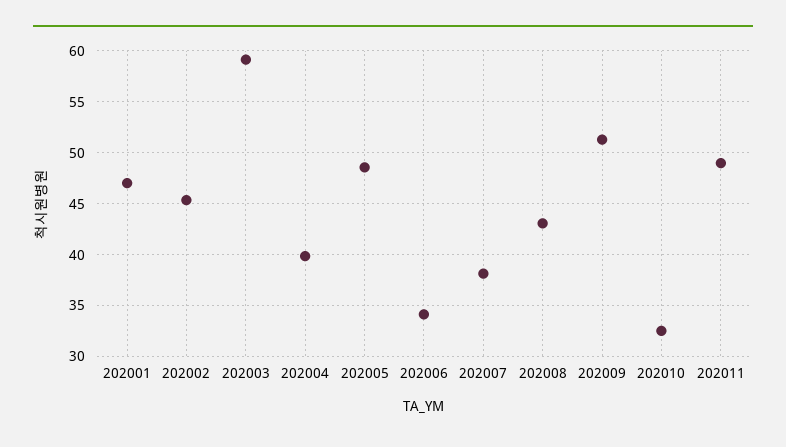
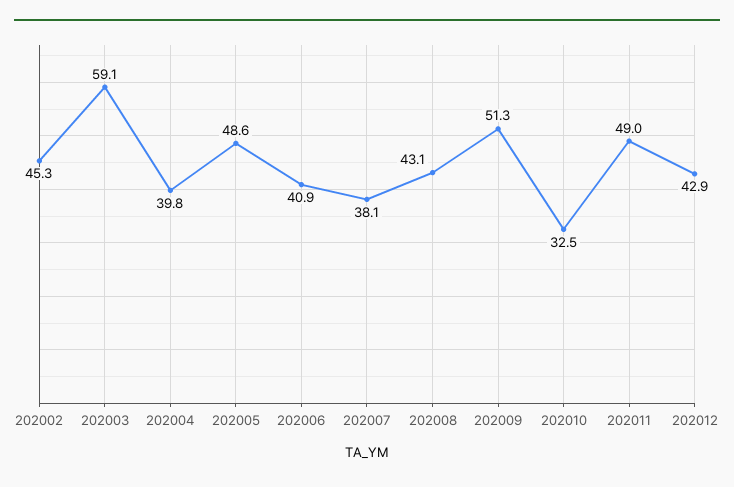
202001: 47 -> none
202006: 34 -> 40.9
202012: none -> 42.9

